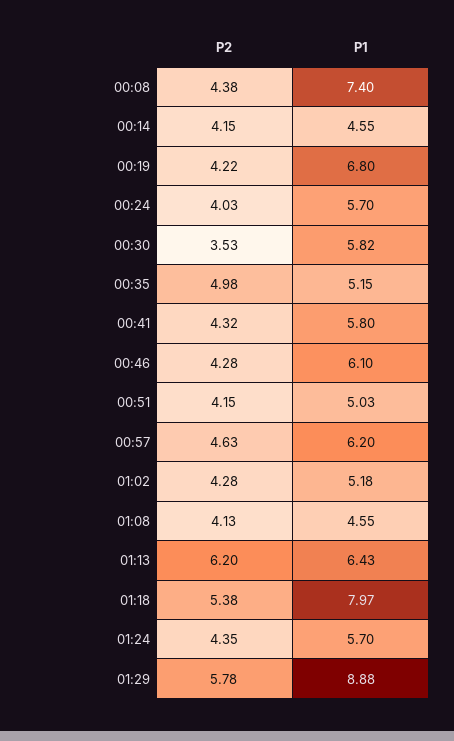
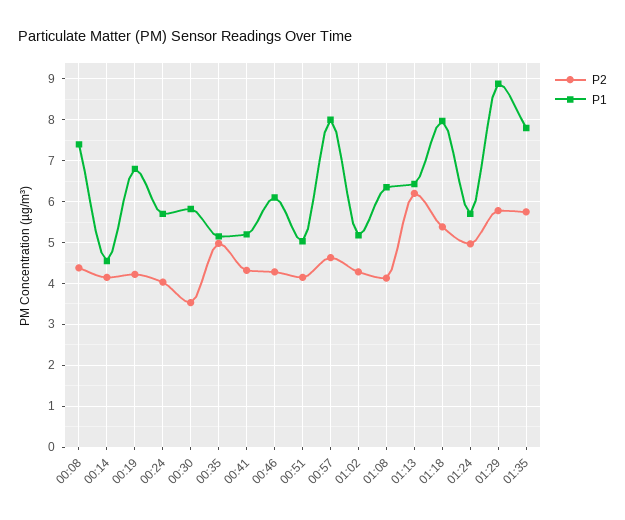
P1, 00:41: 5.8 -> 5.2
P1, 00:57: 6.2 -> 8
P1, 01:08: 4.55 -> 6.4
P2, 01:24: 4.35 -> 5
P2, 01:35: none -> 5.8
P1, 01:35: none -> 7.8

